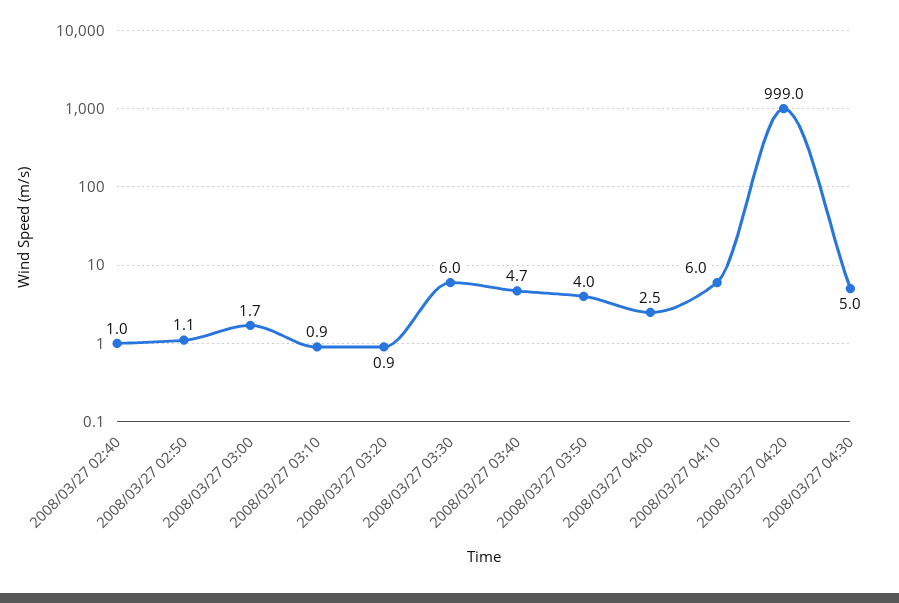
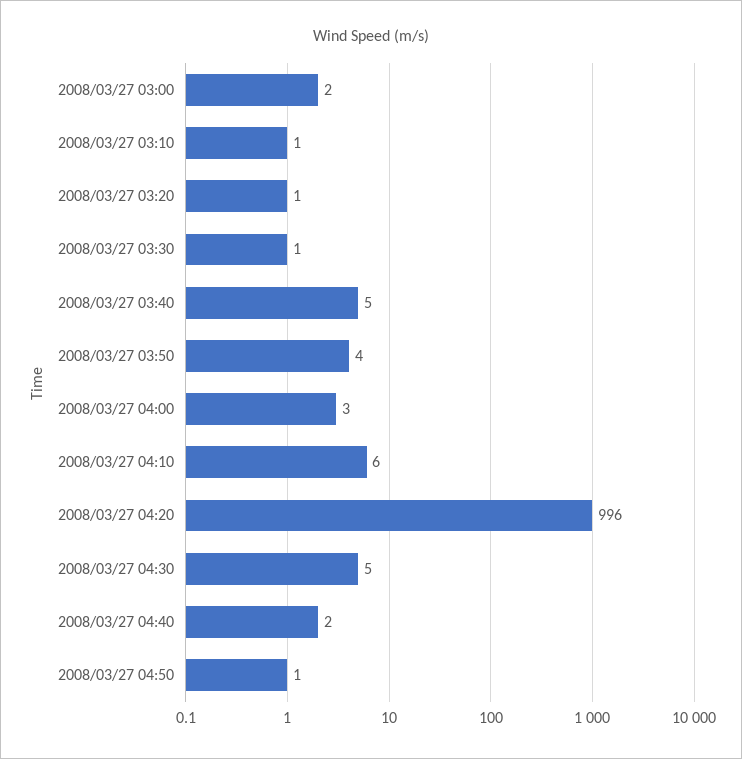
2008/03/27 02:40: 1 -> none
2008/03/27 02:50: 1.1 -> none
2008/03/27 03:30: 6 -> 1
2008/03/27 04:20: 999 -> 996
2008/03/27 04:40: none -> 2
2008/03/27 04:50: none -> 1

